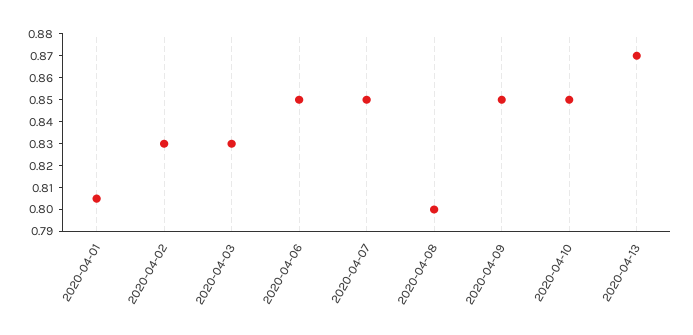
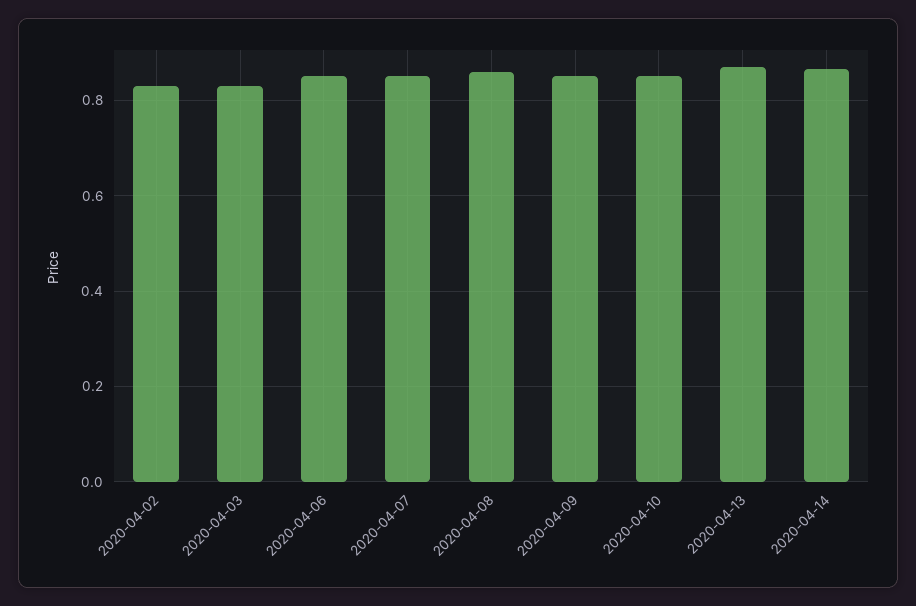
2020-04-01: 0.805 -> none
2020-04-08: 0.8 -> 0.86
2020-04-14: none -> 0.86

